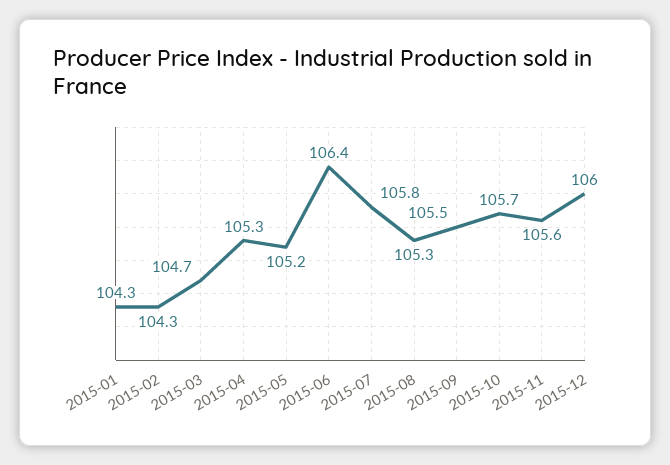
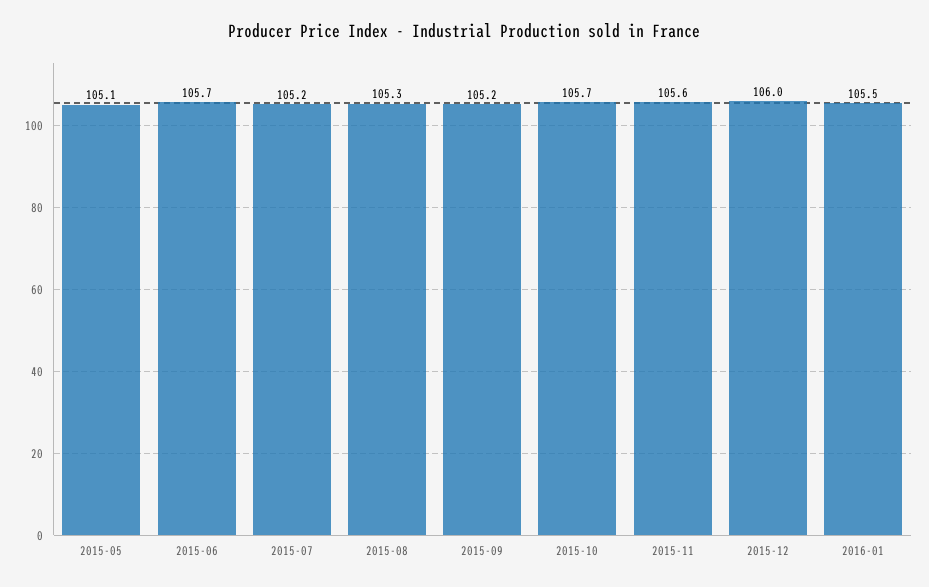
2015-01: 104.3 -> none
2015-02: 104.3 -> none
2015-03: 104.7 -> none
2015-04: 105.3 -> none
2015-05: 105.2 -> 105.1
2015-06: 106.4 -> 105.7
2015-07: 105.8 -> 105.2
2015-09: 105.5 -> 105.2
2016-01: none -> 105.5

